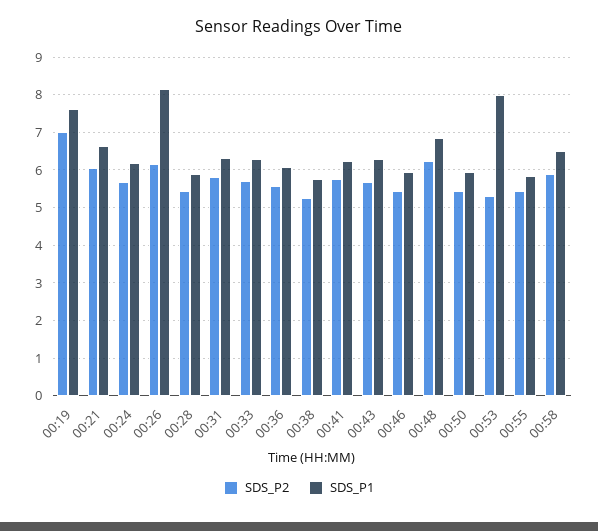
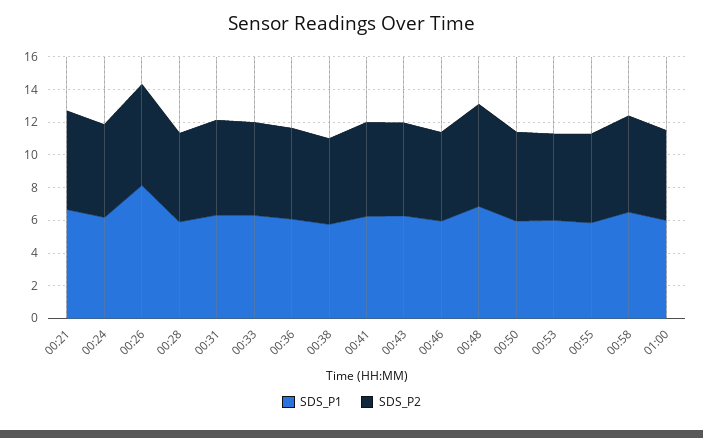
SDS_P2, 00:19: 7 -> none
SDS_P1, 00:19: 7.6 -> none
SDS_P1, 00:53: 8 -> 6
SDS_P1, 01:00: none -> 6
SDS_P2, 01:00: none -> 5.5

